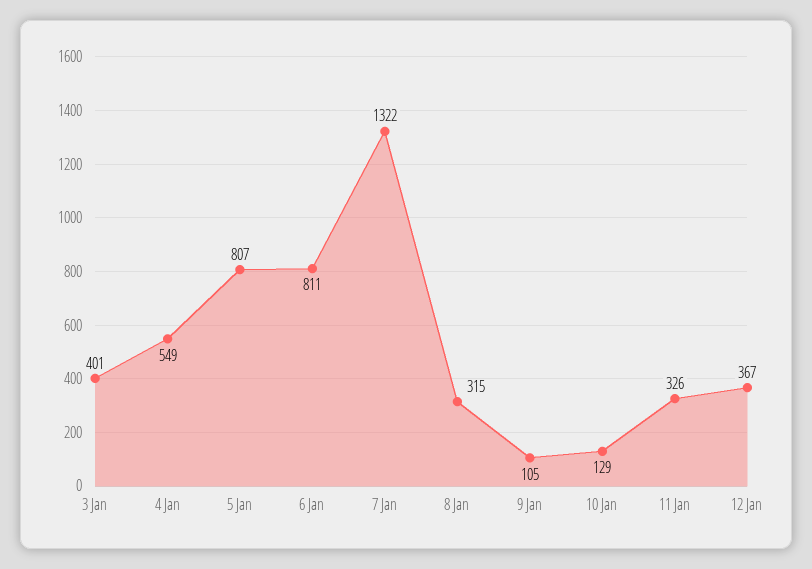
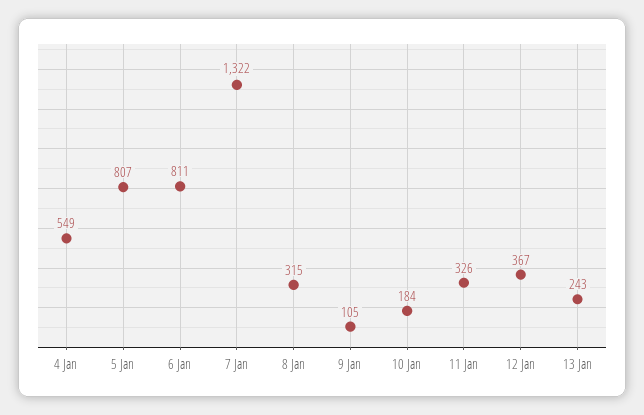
3 Jan: 401 -> none
10 Jan: 129 -> 184
13 Jan: none -> 243

